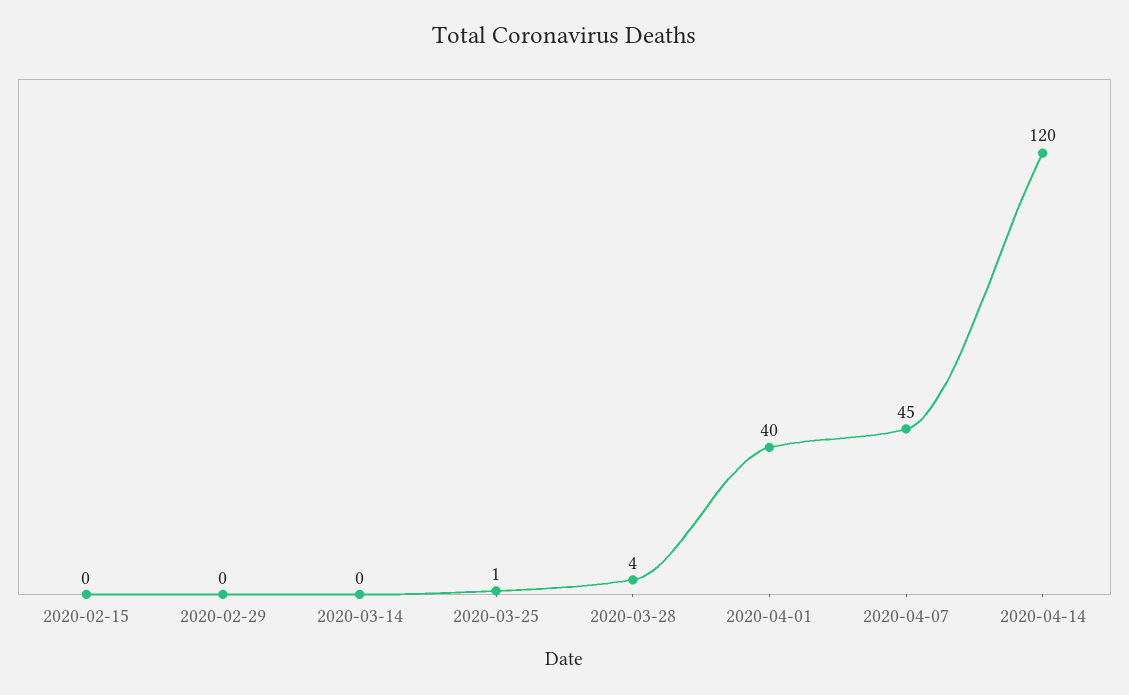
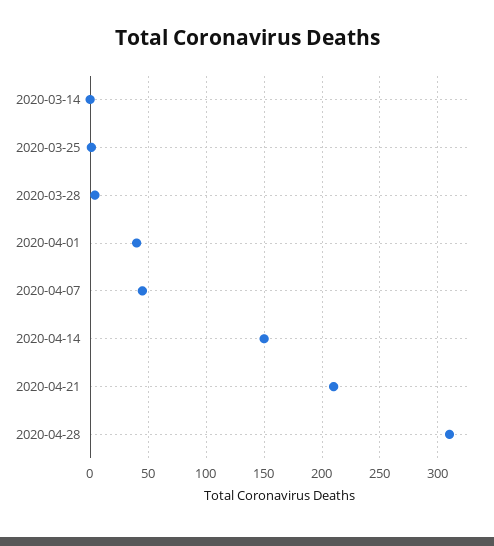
2020-02-15: 0 -> none
2020-02-29: 0 -> none
2020-04-14: 120 -> 150
2020-04-21: none -> 210
2020-04-28: none -> 310

